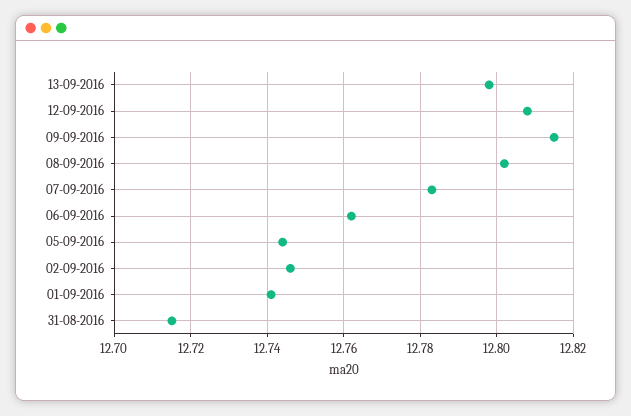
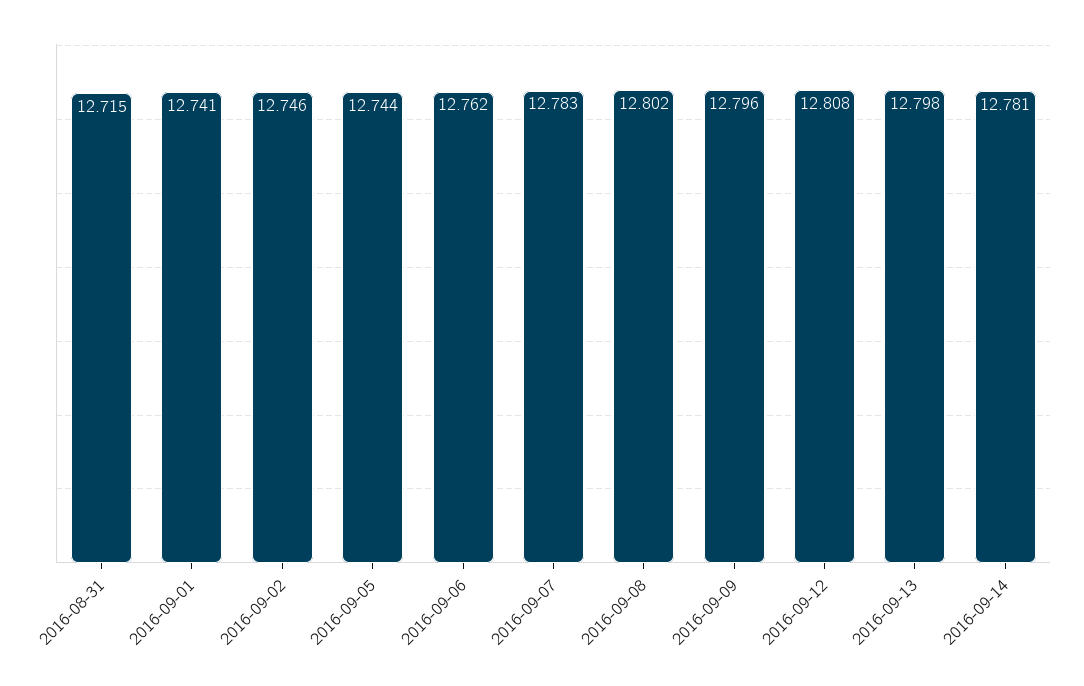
09-09-2016: 12.815 -> 12.796
2016-09-14: none -> 12.781

